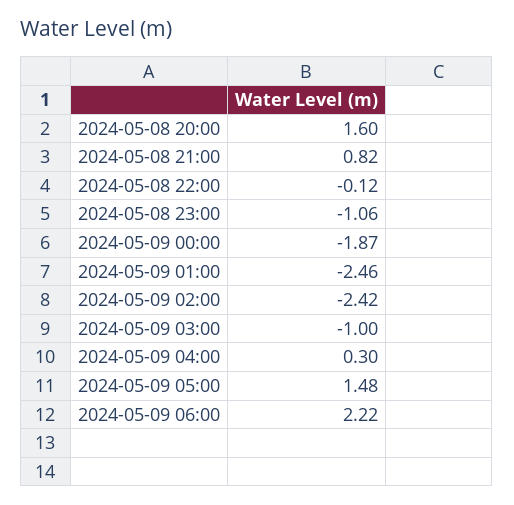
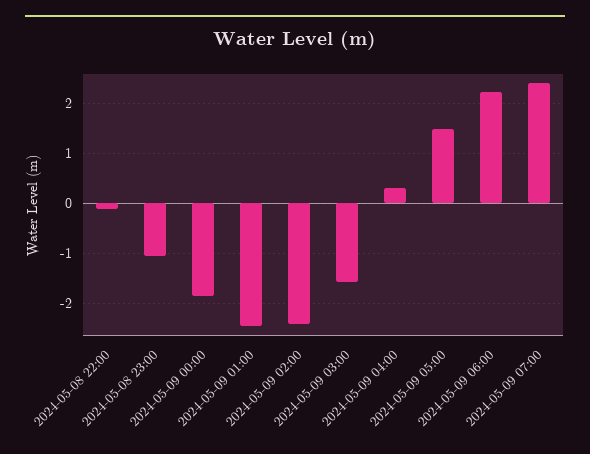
2024-05-08 20:00: 1.6 -> none
2024-05-08 21:00: 0.82 -> none
2024-05-09 03:00: -1 -> -1.6
2024-05-09 07:00: none -> 2.4

